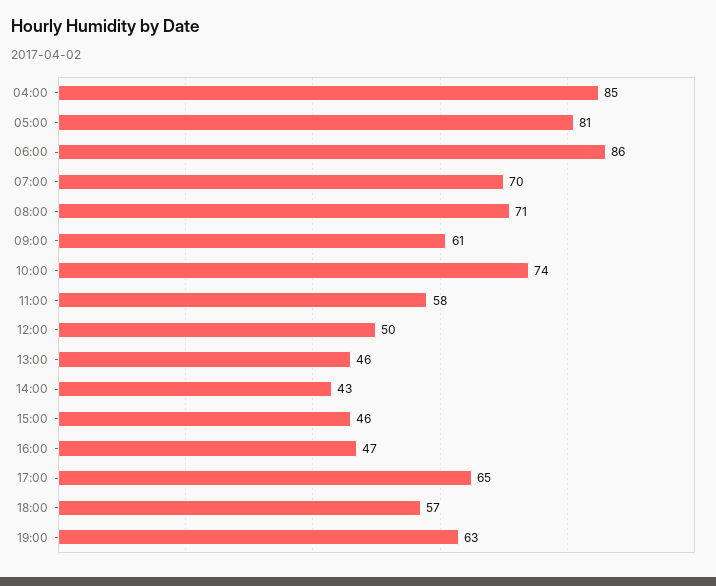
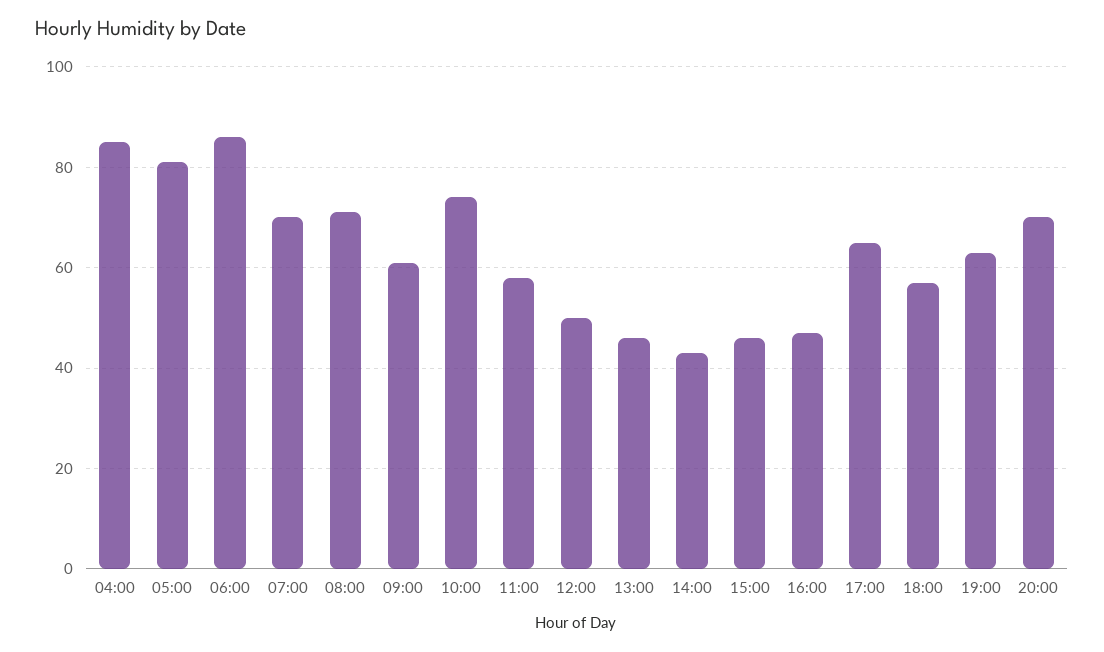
20:00: none -> 70

